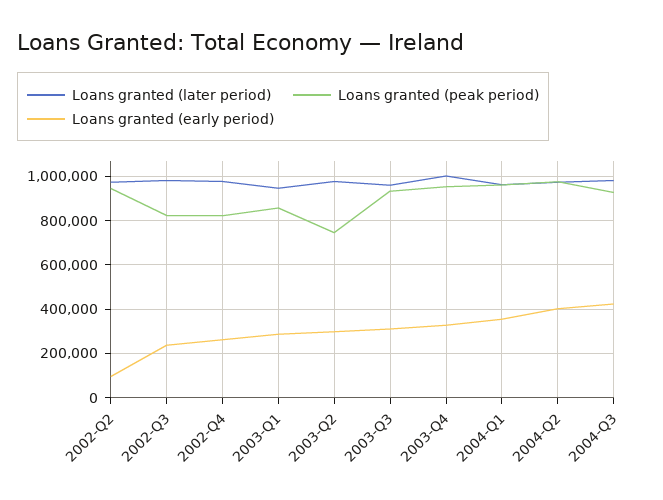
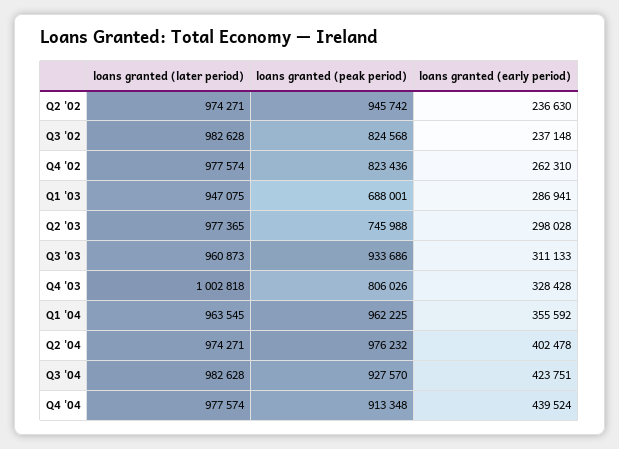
Loans granted (early period), 2002-Q2: 100000 -> 236630
Loans granted (peak period), 2003-Q1: 850000 -> 688001
Loans granted (peak period), 2003-Q4: 950000 -> 806026
Loans granted (later period), Q4 '04: none -> 977574
Loans granted (peak period), Q4 '04: none -> 913348
Loans granted (early period), Q4 '04: none -> 439524

